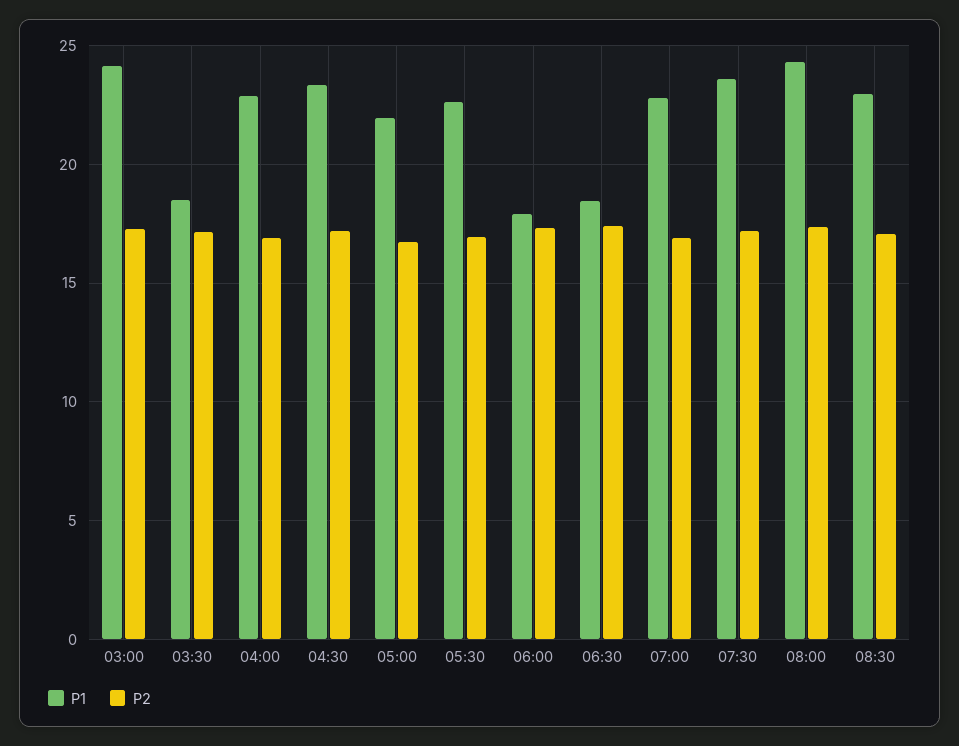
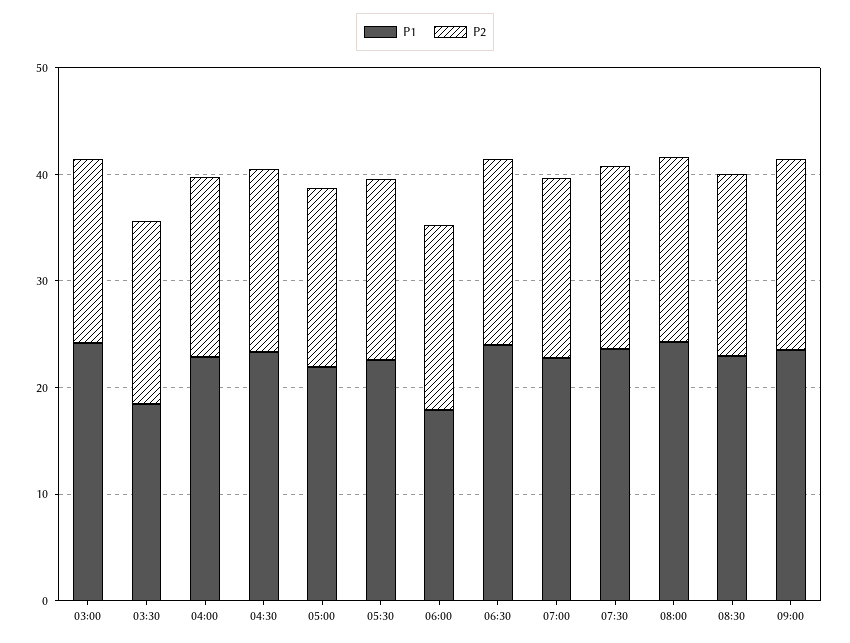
P1, 06:30: 18.5 -> 24
P1, 09:00: none -> 24
P2, 09:00: none -> 18

